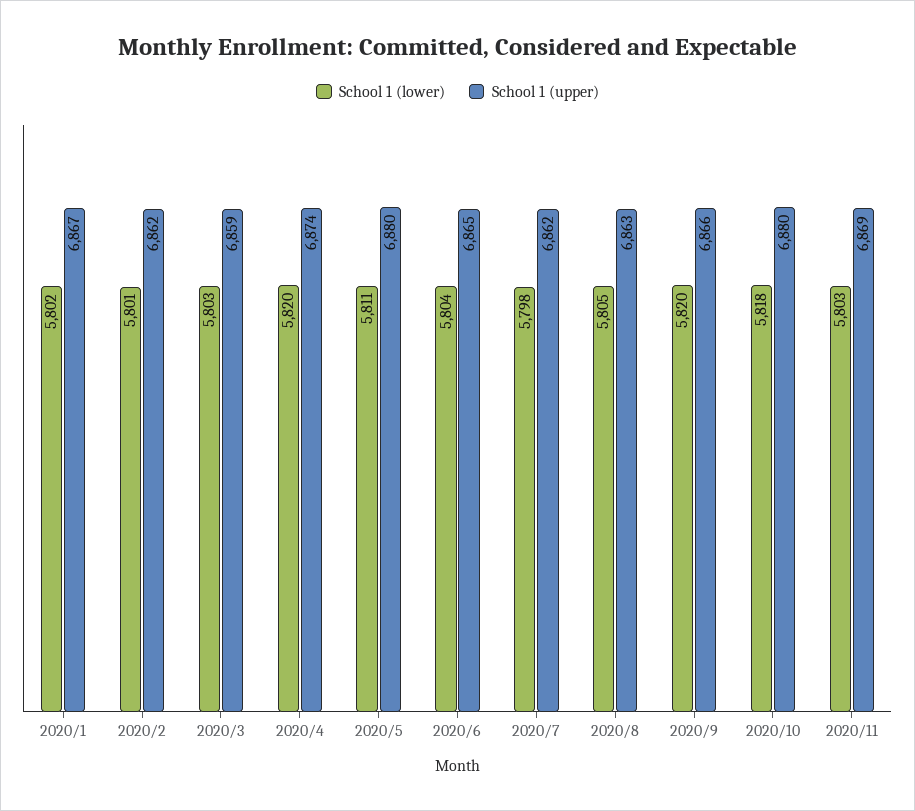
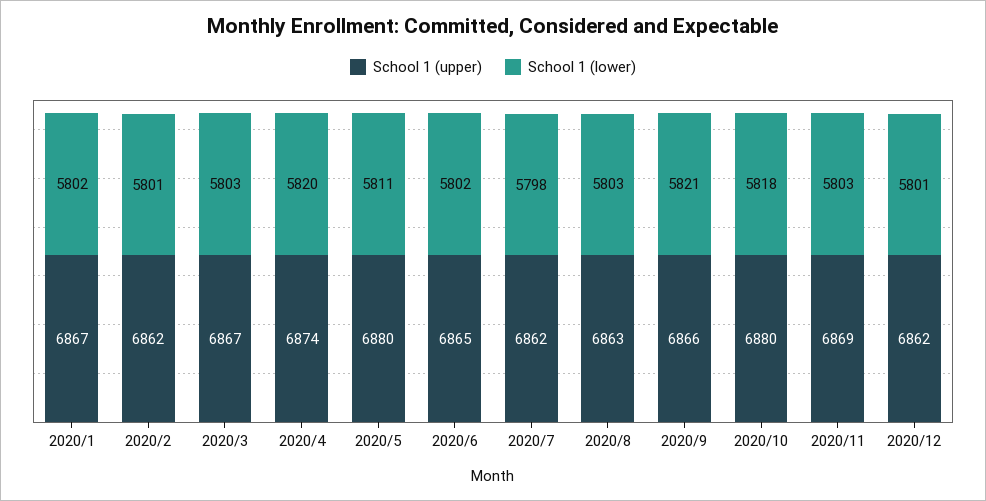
School 1 (upper), 2020/3: 6859 -> 6867
School 1 (lower), 2020/6: 5804 -> 5802
School 1 (lower), 2020/8: 5805 -> 5803
School 1 (lower), 2020/9: 5820 -> 5821
School 1 (upper), 2020/12: none -> 6862
School 1 (lower), 2020/12: none -> 5801

